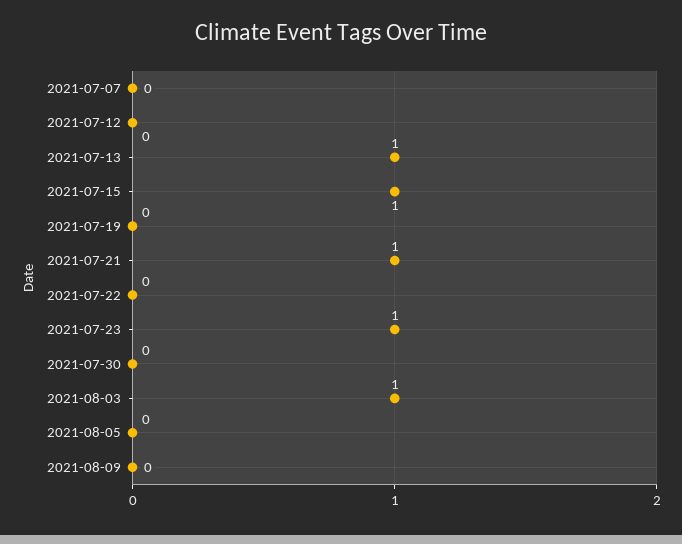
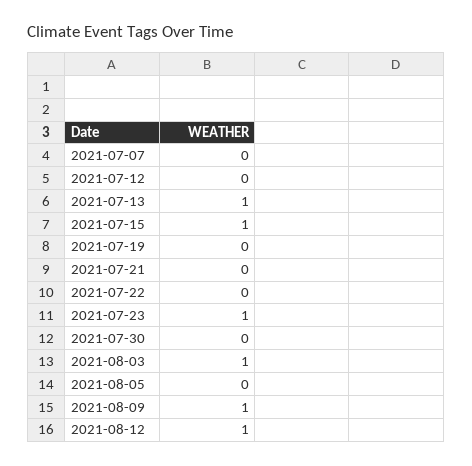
2021-07-21: 1 -> 0
2021-08-09: 0 -> 1
2021-08-12: none -> 1

